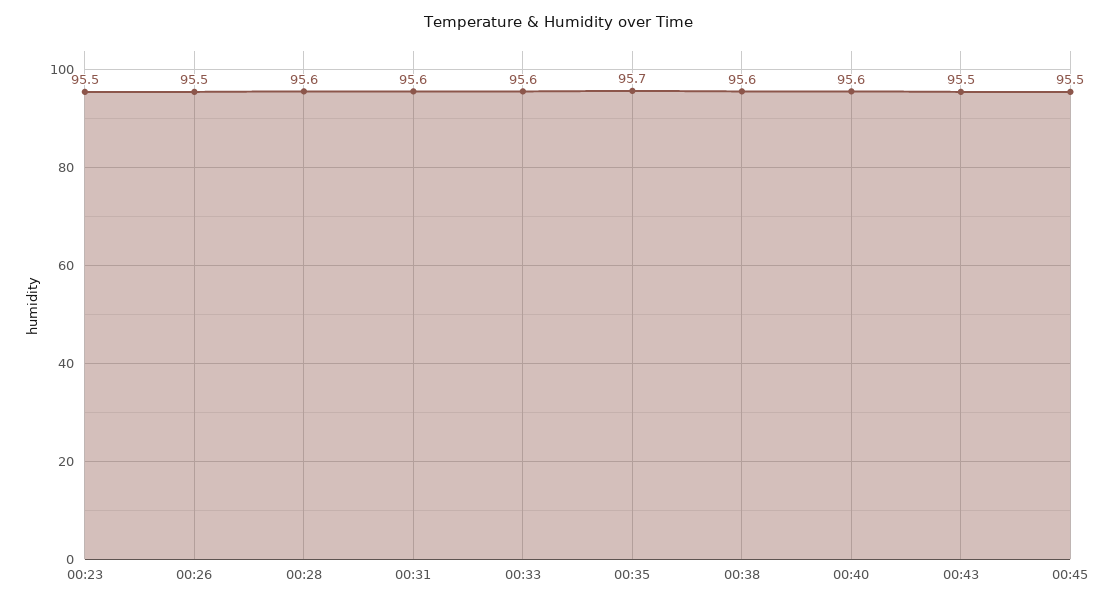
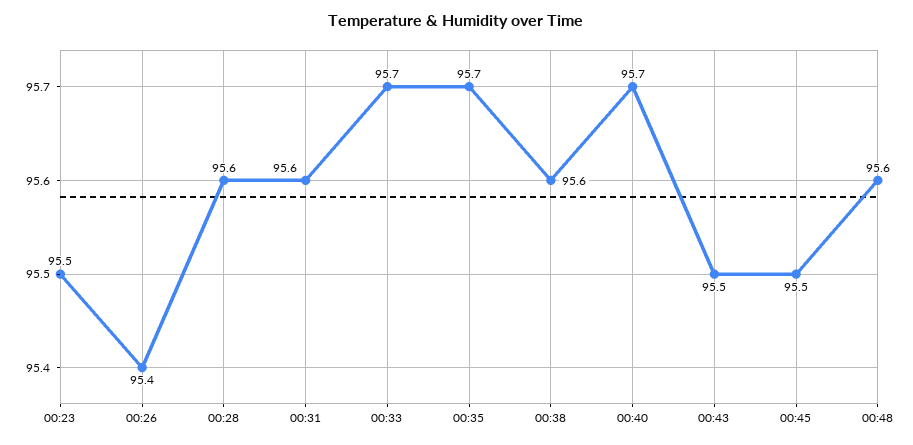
00:26: 95.5 -> 95.4
00:33: 95.6 -> 95.7
00:40: 95.6 -> 95.7
00:48: none -> 95.6

